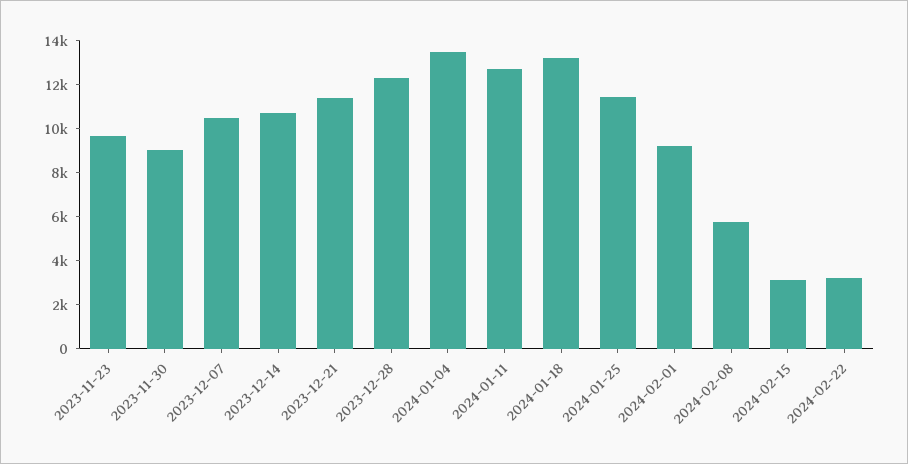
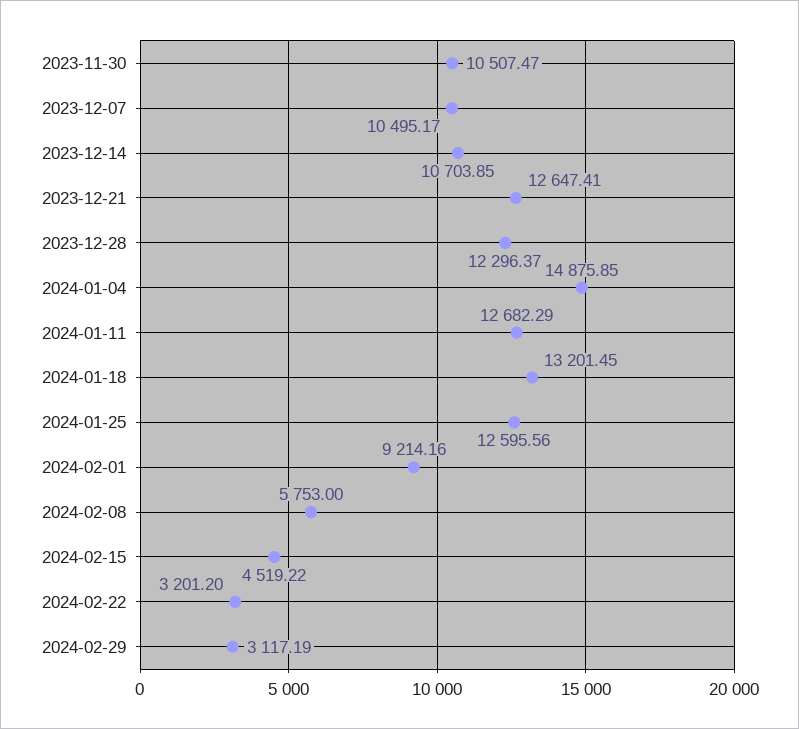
2023-11-23: 9500 -> none
2023-11-30: 9000 -> 10507.47
2023-12-21: 11500 -> 12647.41
2024-01-04: 13500 -> 14875.85
2024-01-25: 11500 -> 12595.56
2024-02-15: 3000 -> 4519.22
2024-02-29: none -> 3117.19

